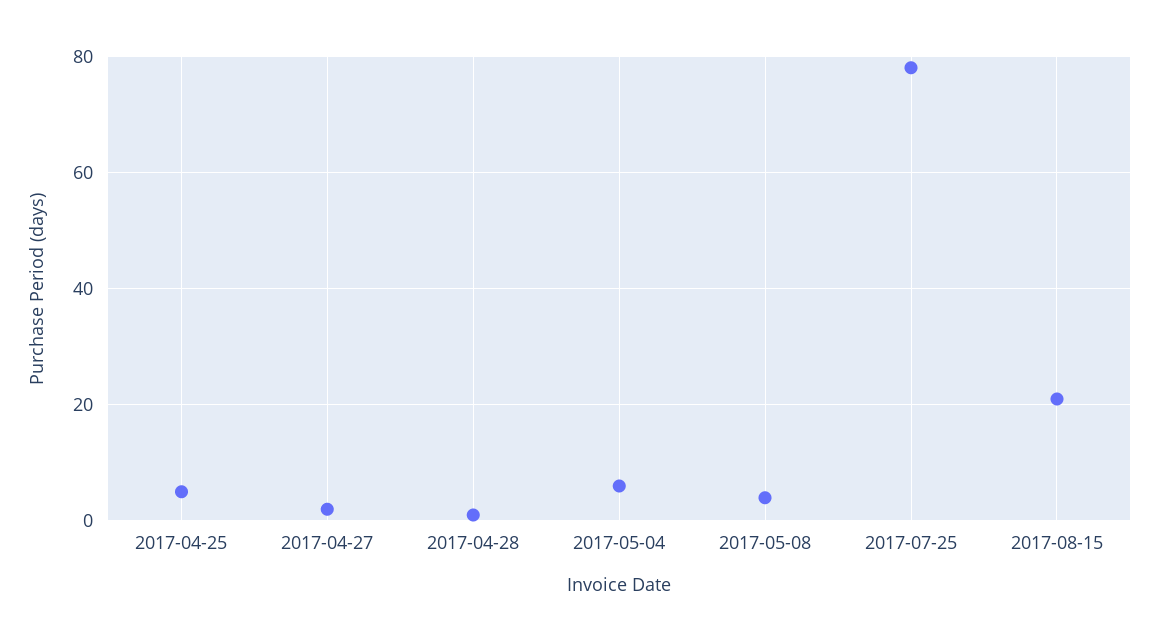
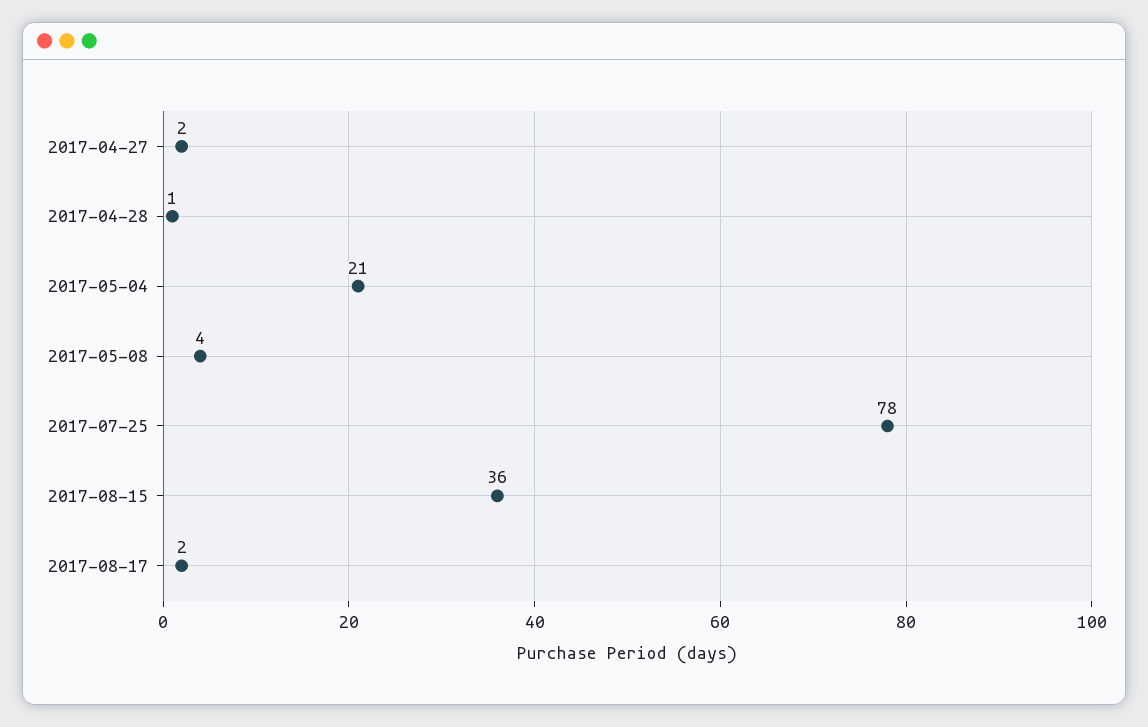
2017-04-25: 5 -> none
2017-05-04: 5 -> 21
2017-08-15: 20 -> 36
2017-08-17: none -> 2

